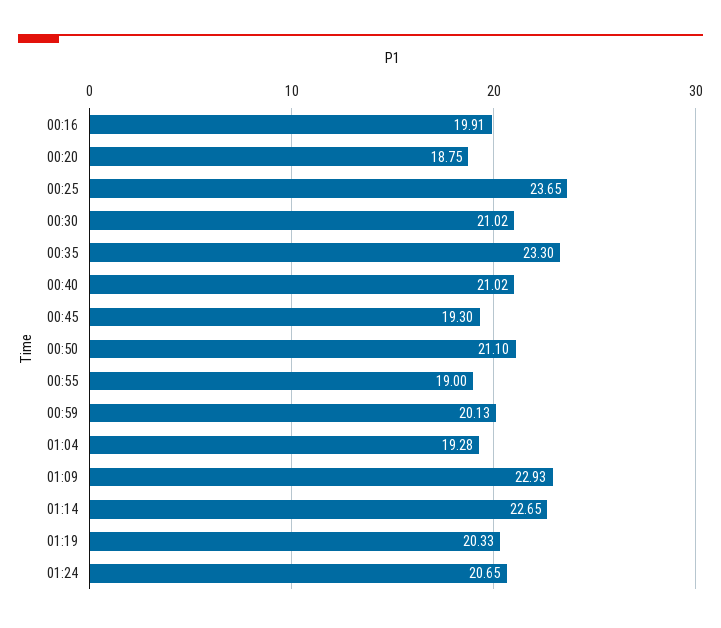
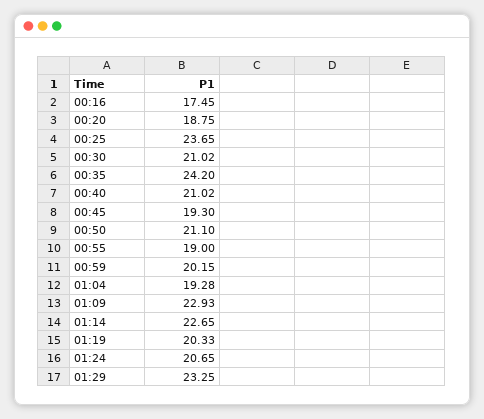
00:16: 19.91 -> 17.45
00:35: 23.3 -> 24.2
00:59: 20.13 -> 20.15
01:29: none -> 23.25

